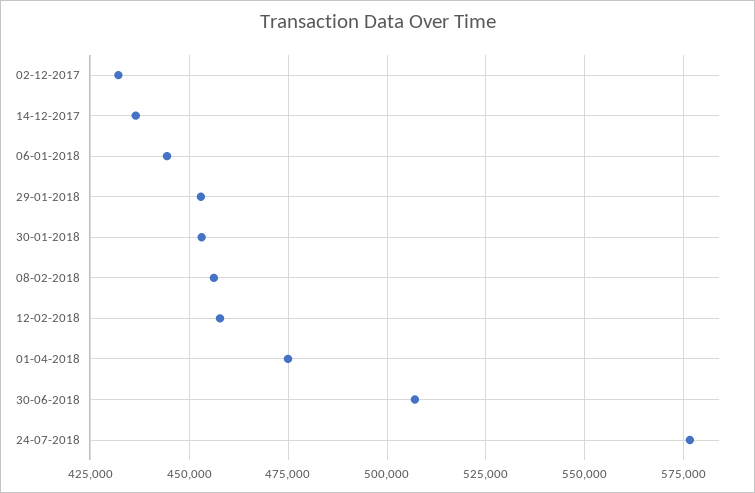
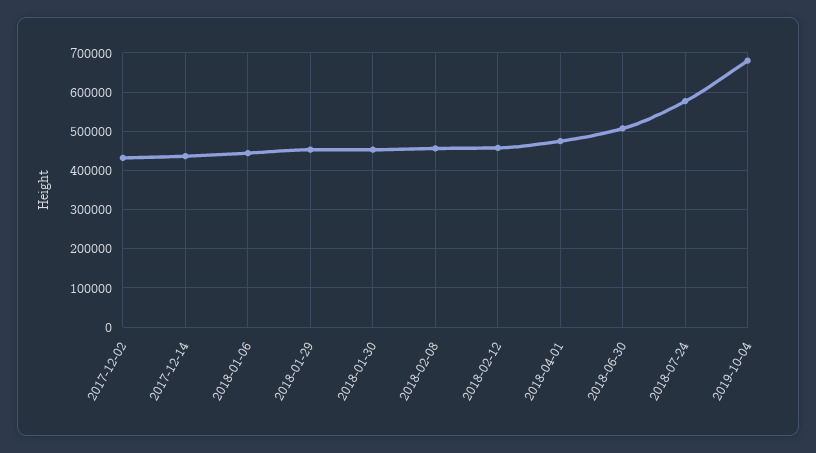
2019-10-04: none -> 680000

